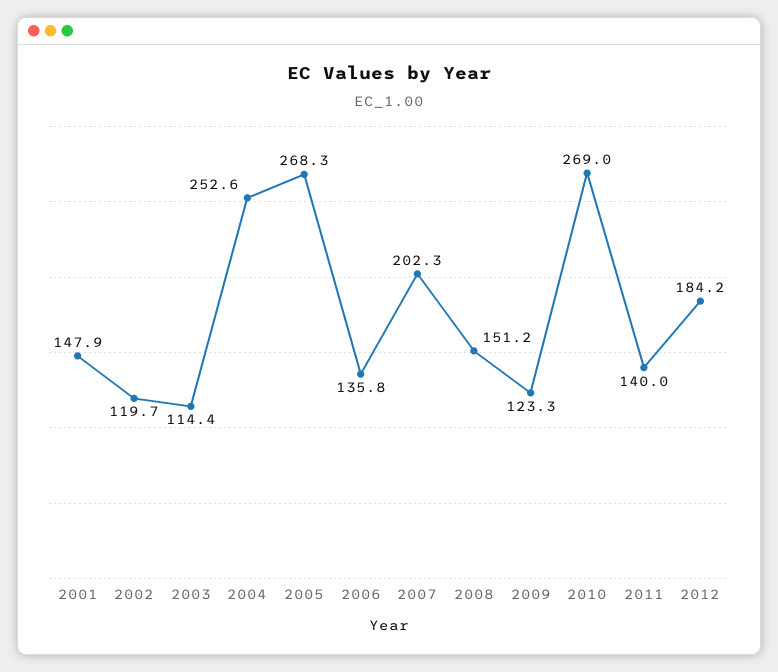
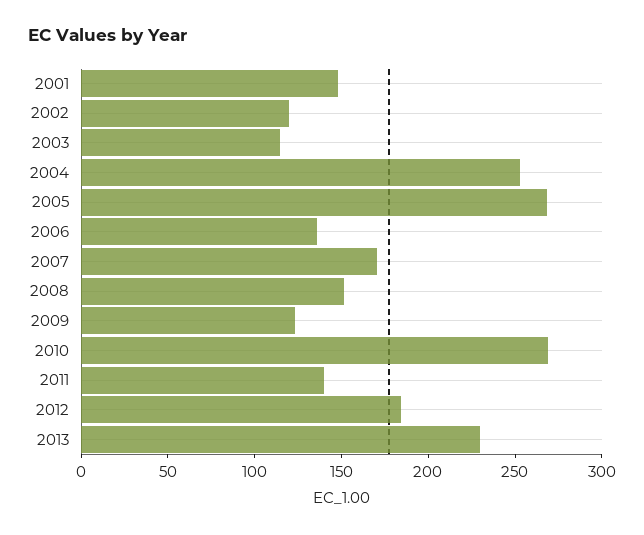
2007: 202.3 -> 170
2013: none -> 230

